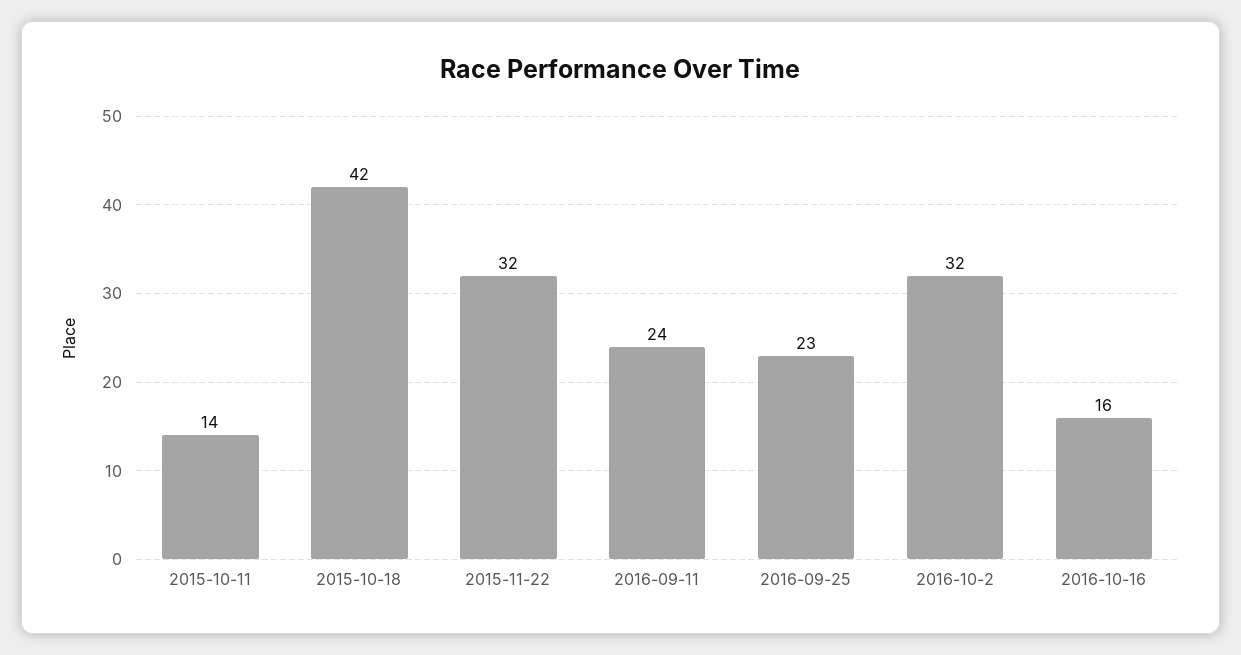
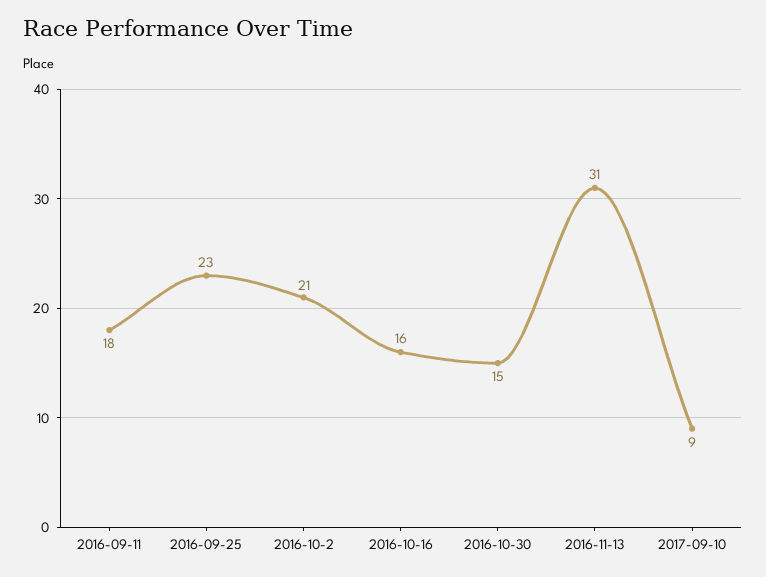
2015-10-11: 14 -> none
2015-10-18: 42 -> none
2015-11-22: 32 -> none
2016-09-11: 24 -> 18
2016-10-2: 32 -> 21
2016-10-30: none -> 15
2016-11-13: none -> 31
2017-09-10: none -> 9

